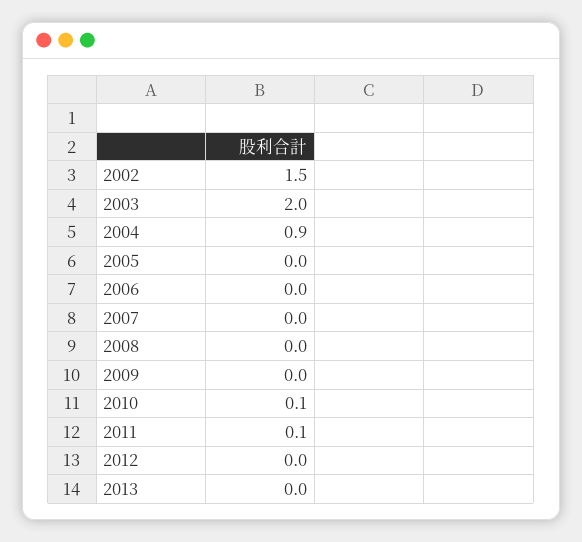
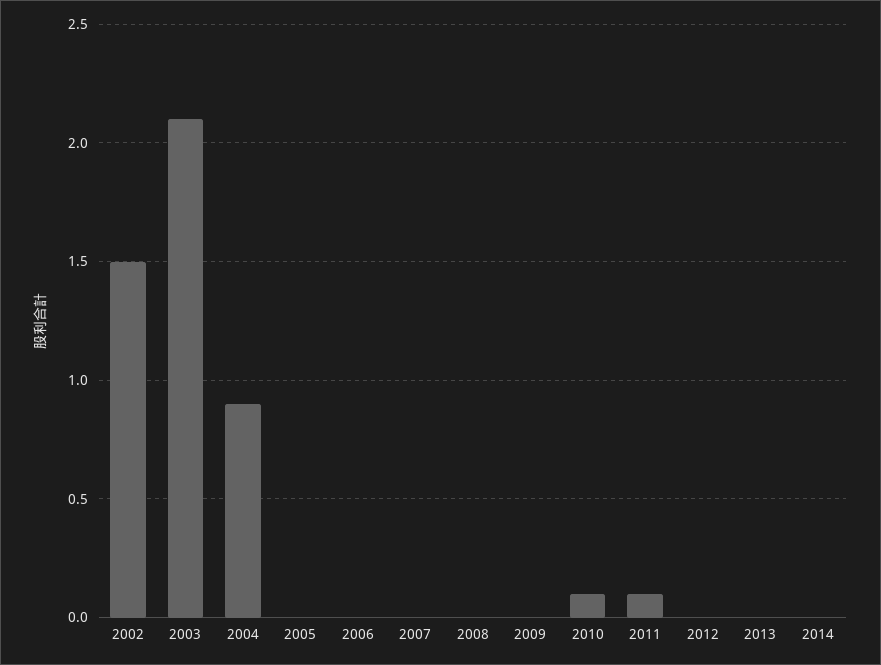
2003: 2 -> 2.1
2014: none -> 0

